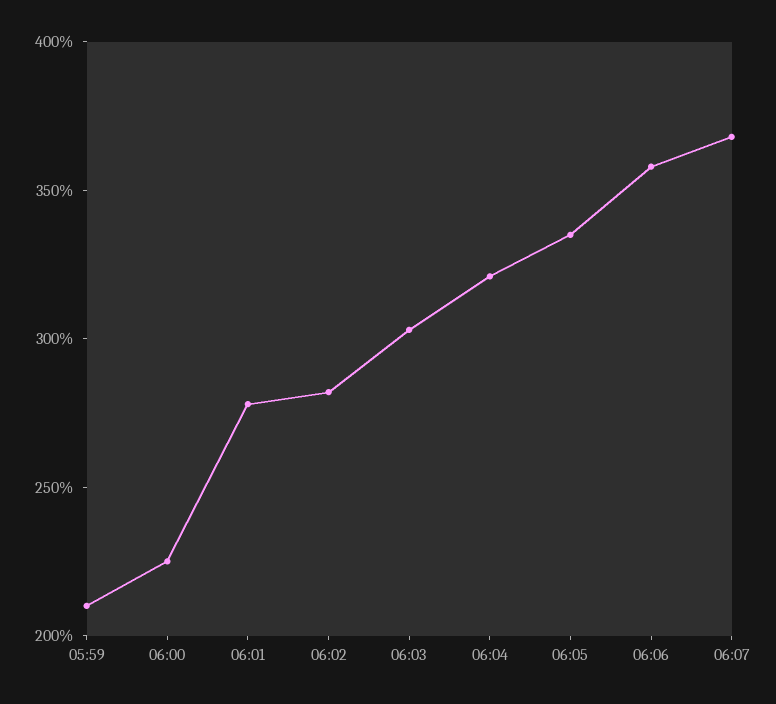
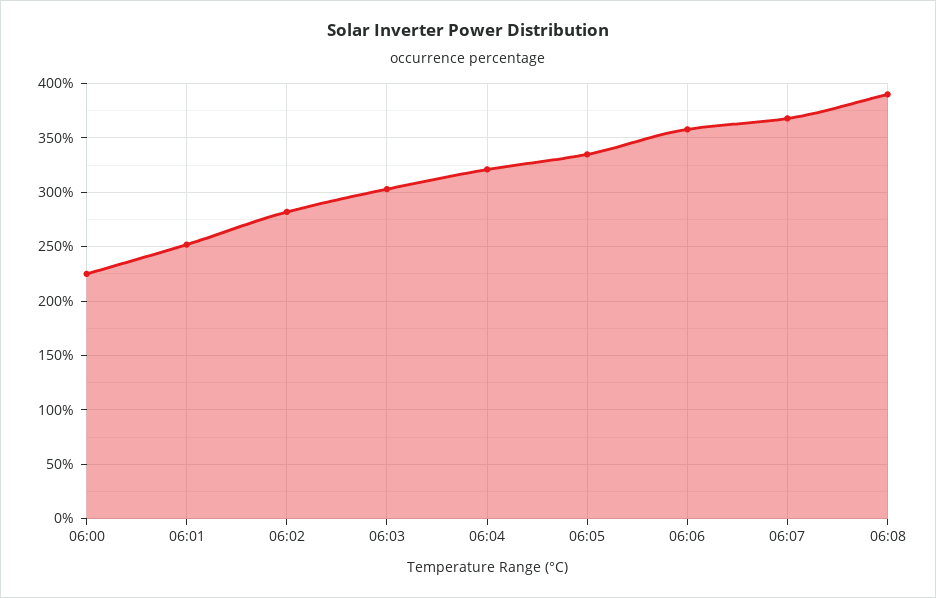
05:59: 210 -> none
06:01: 280 -> 250
06:08: none -> 390

